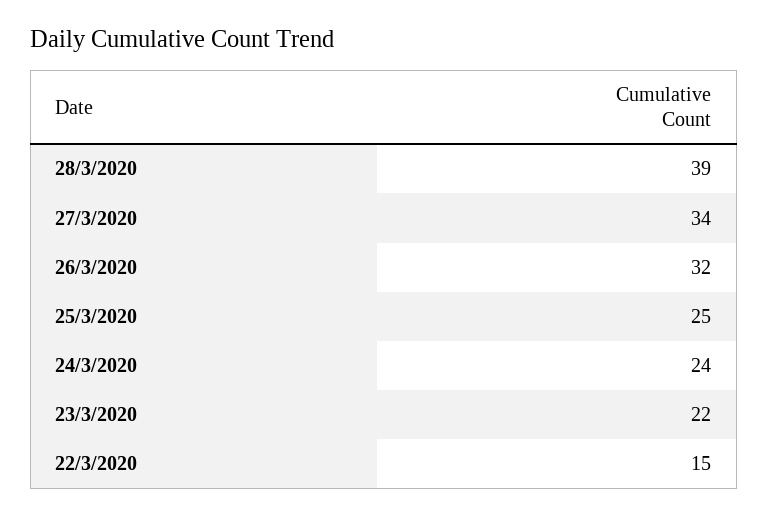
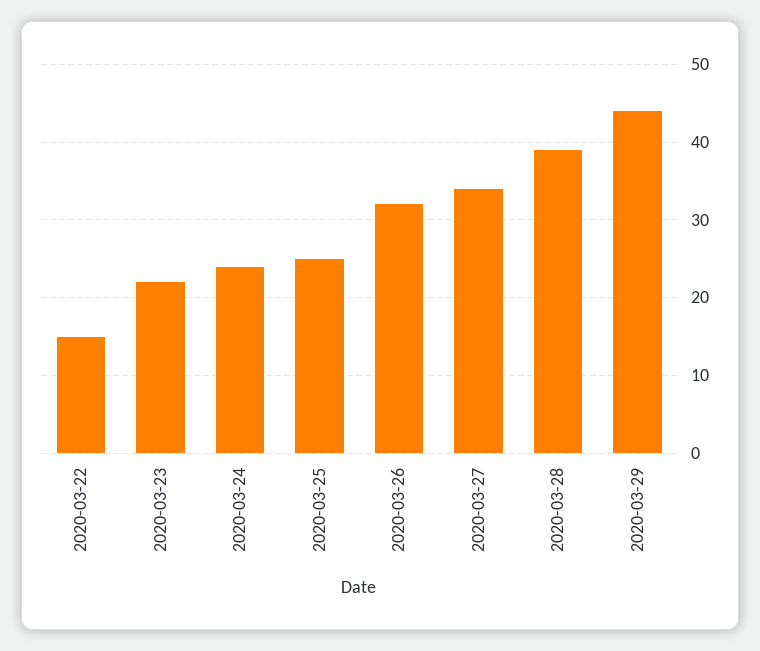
2020-03-29: none -> 44

